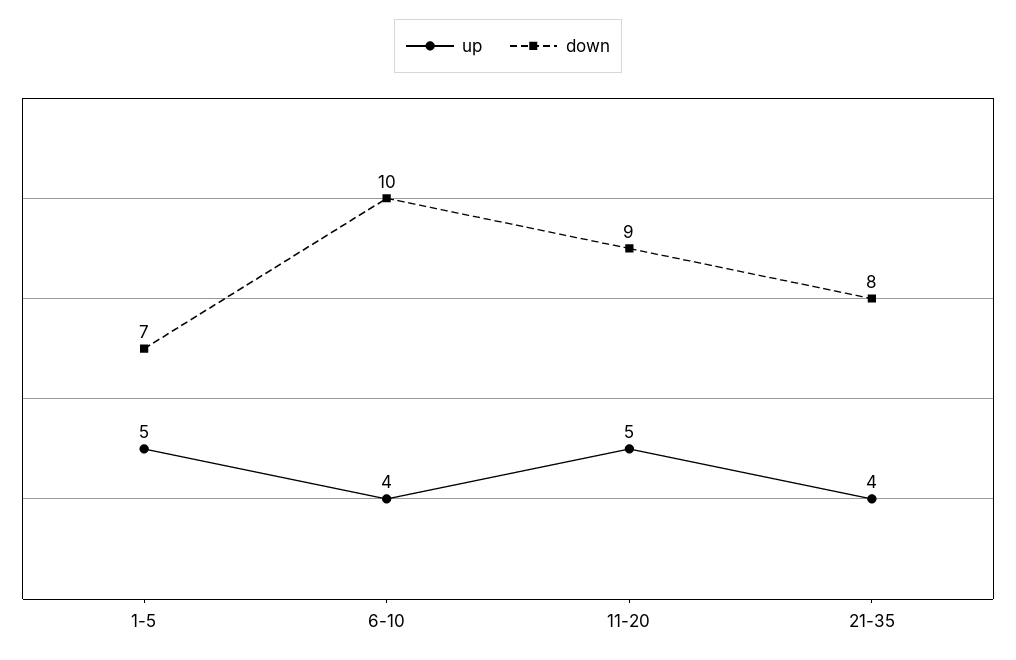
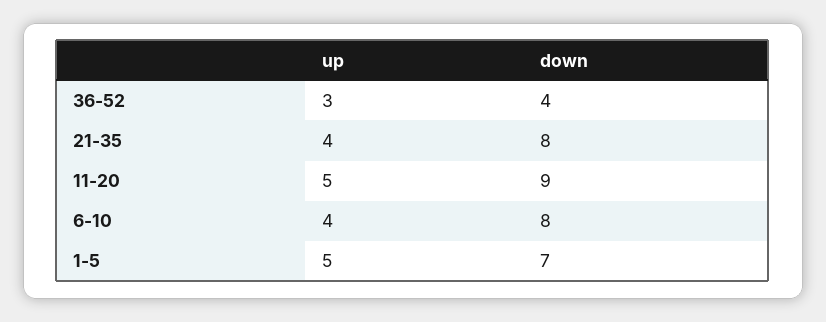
down, 6-10: 10 -> 8
up, 36-52: none -> 3
down, 36-52: none -> 4

